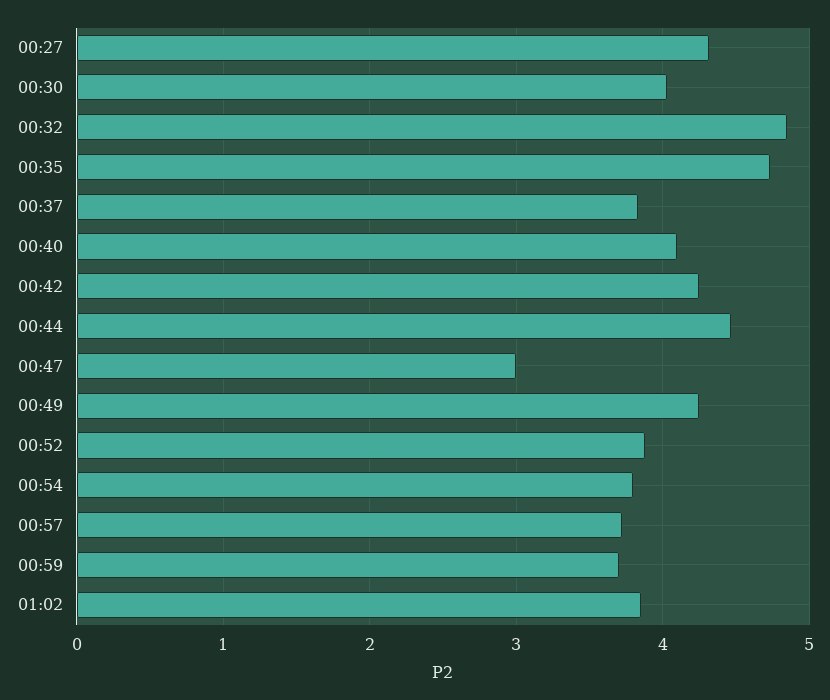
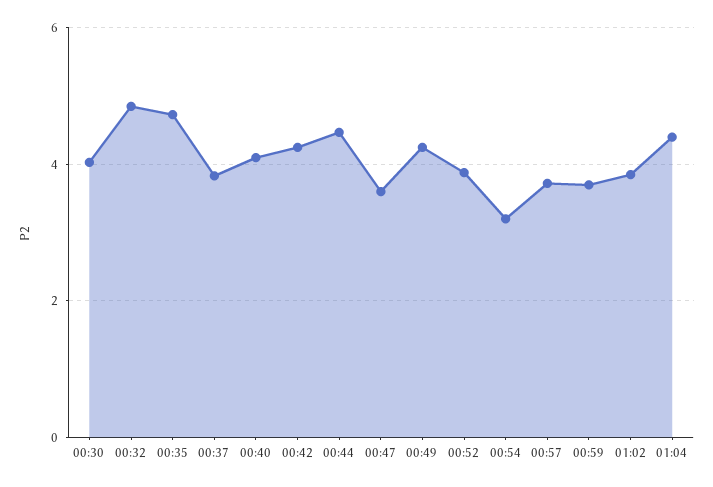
00:27: 4.3 -> none
00:47: 3 -> 3.6
00:54: 3.8 -> 3.2
01:04: none -> 4.4

